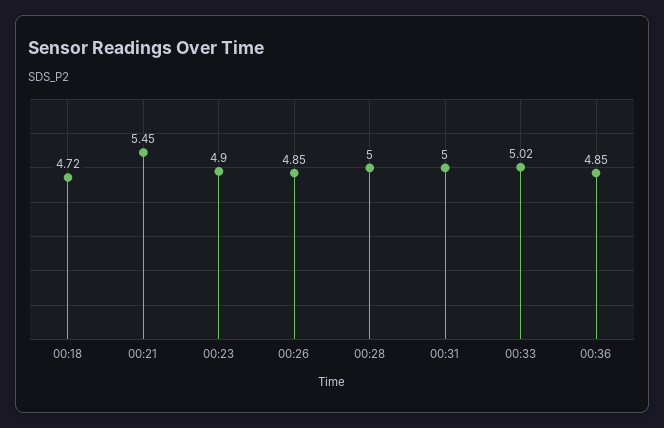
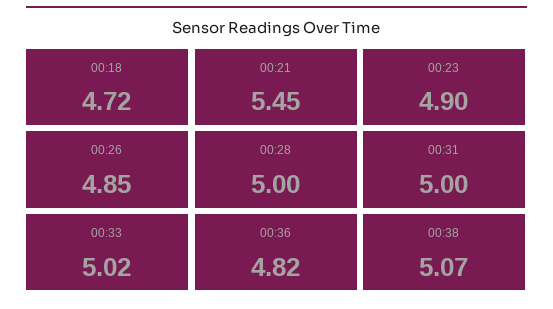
00:36: 4.85 -> 4.82
00:38: none -> 5.07

